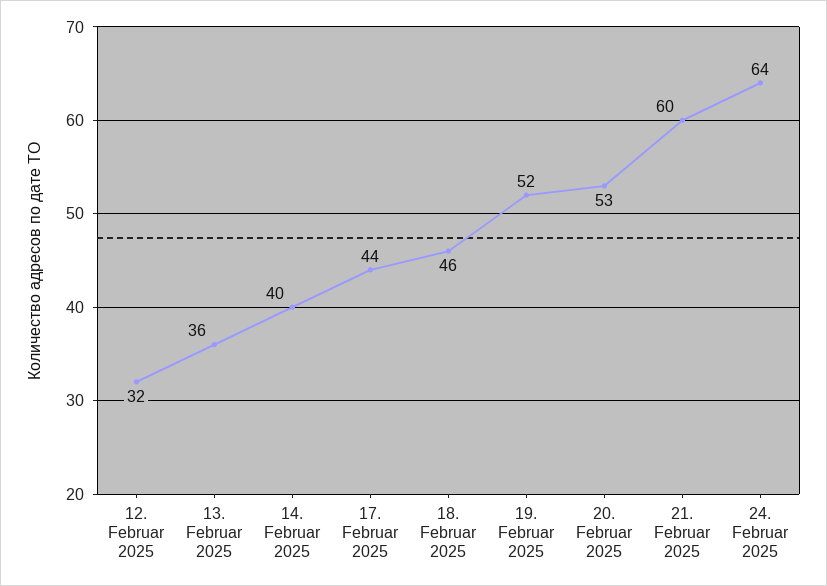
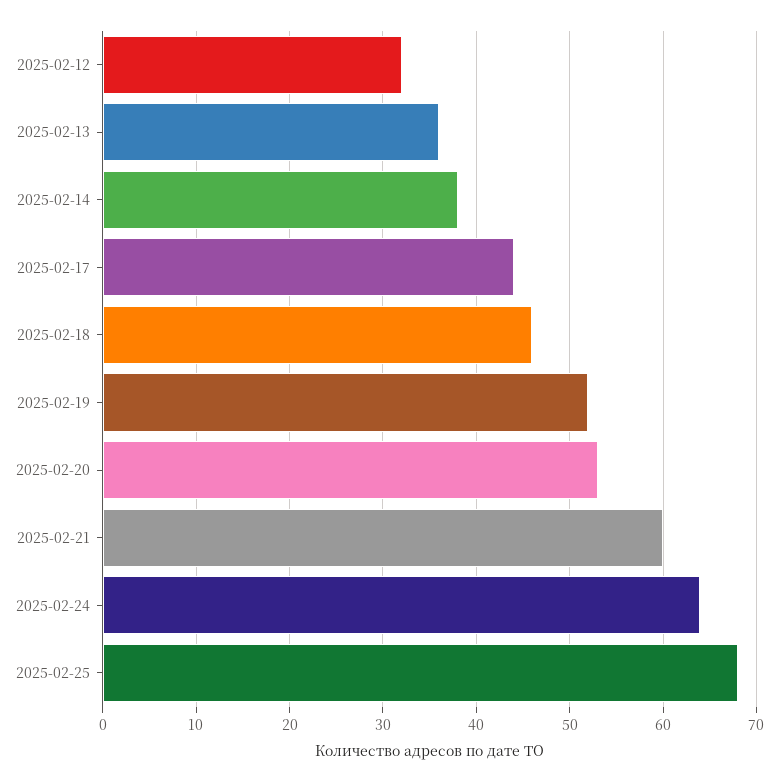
14. Februar 2025: 40 -> 38
2025-02-25: none -> 68

